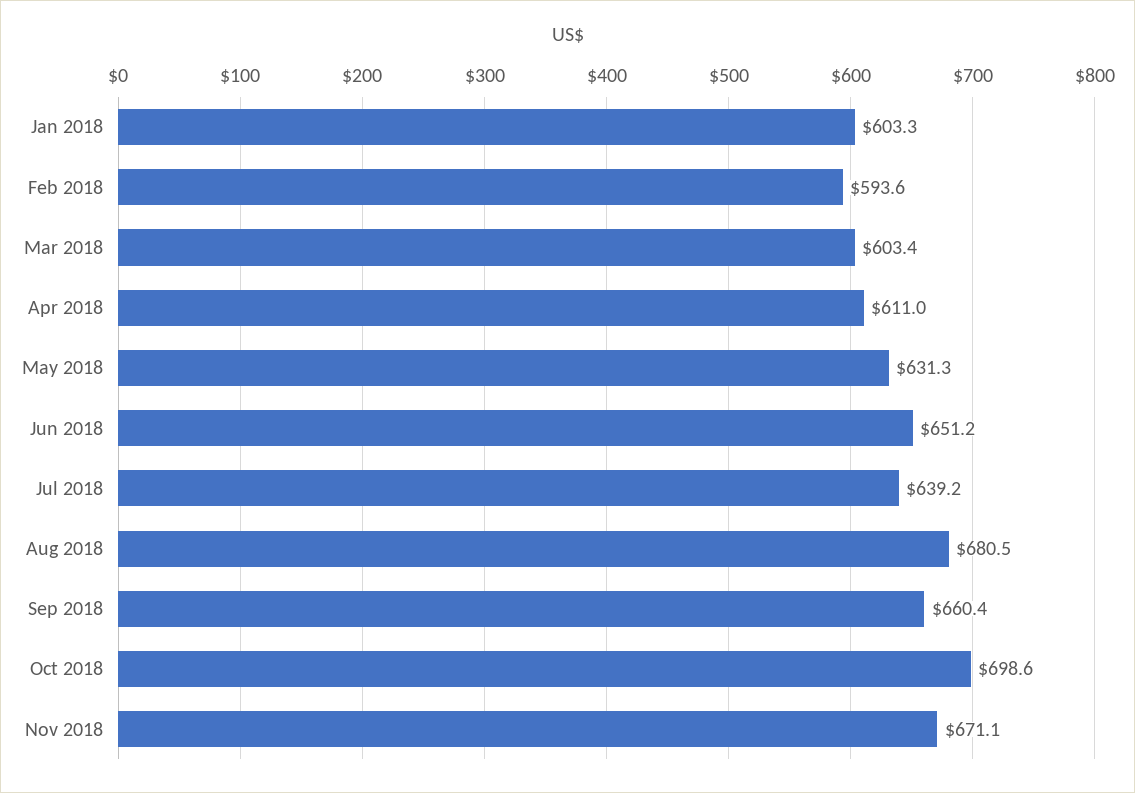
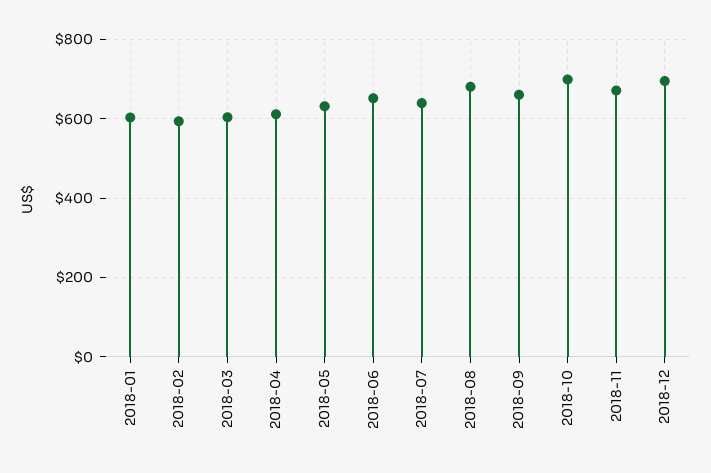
2018-12: none -> 700

